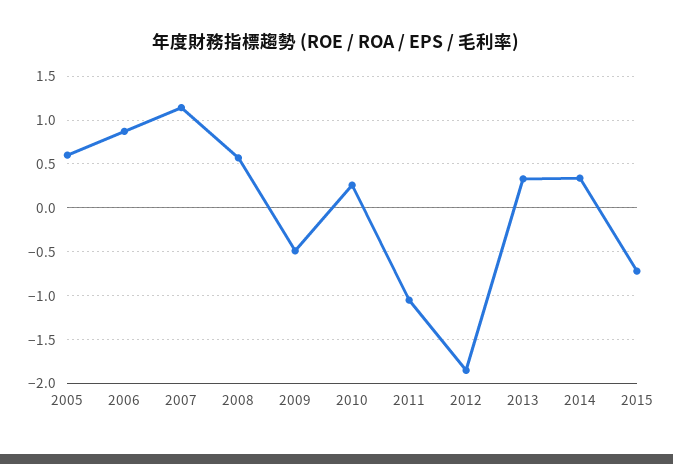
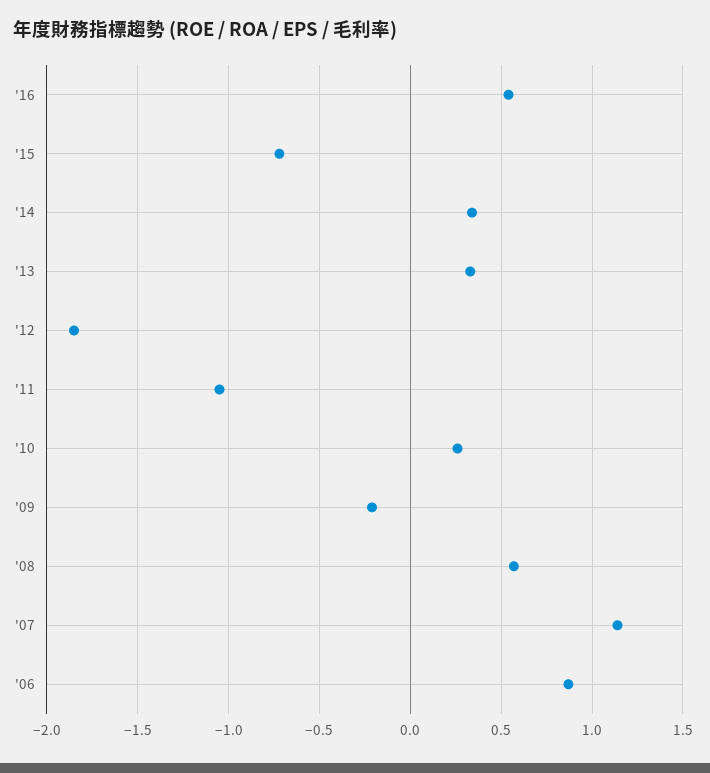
2005: 0.6 -> none
2009: -0.5 -> -0.2
'16: none -> 0.55

